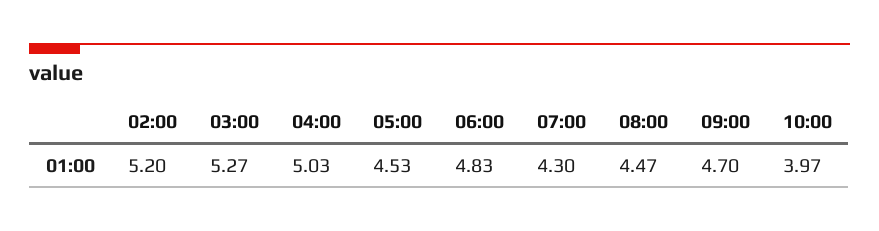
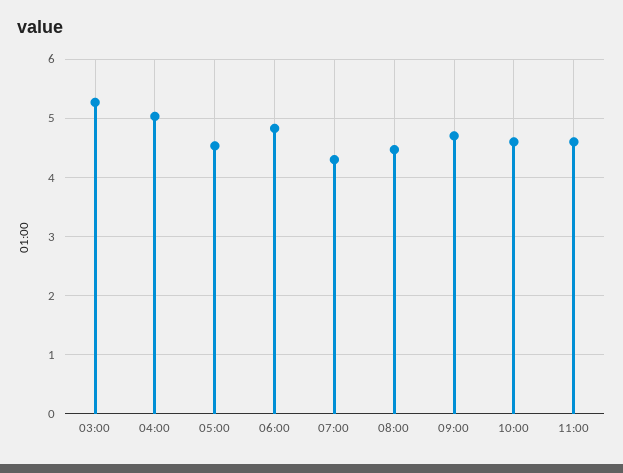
02:00: 5.2 -> none
10:00: 3.97 -> 4.6
11:00: none -> 4.6

